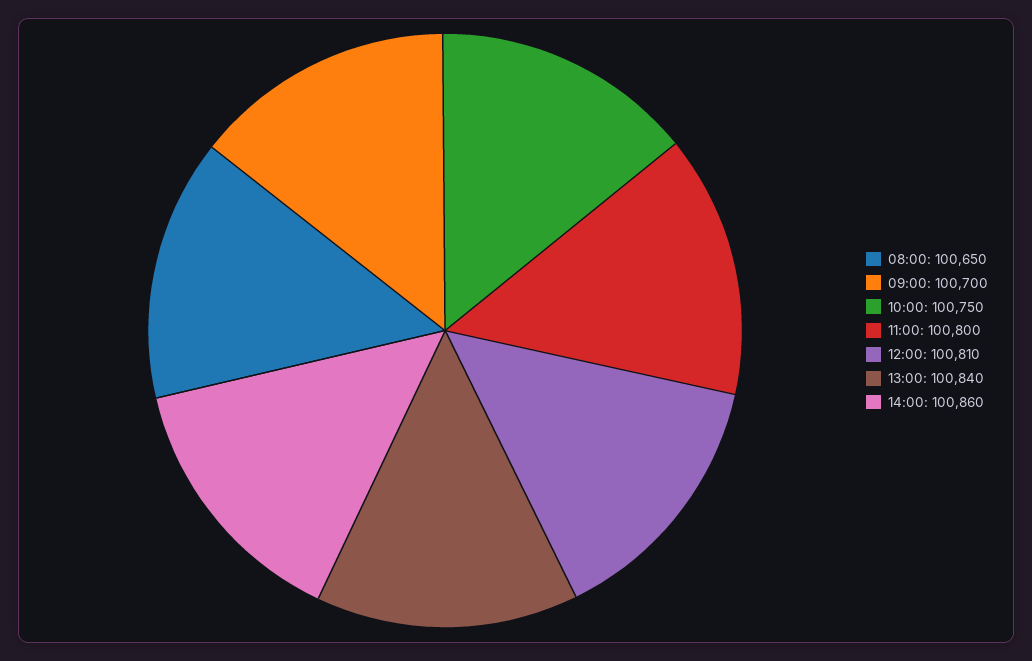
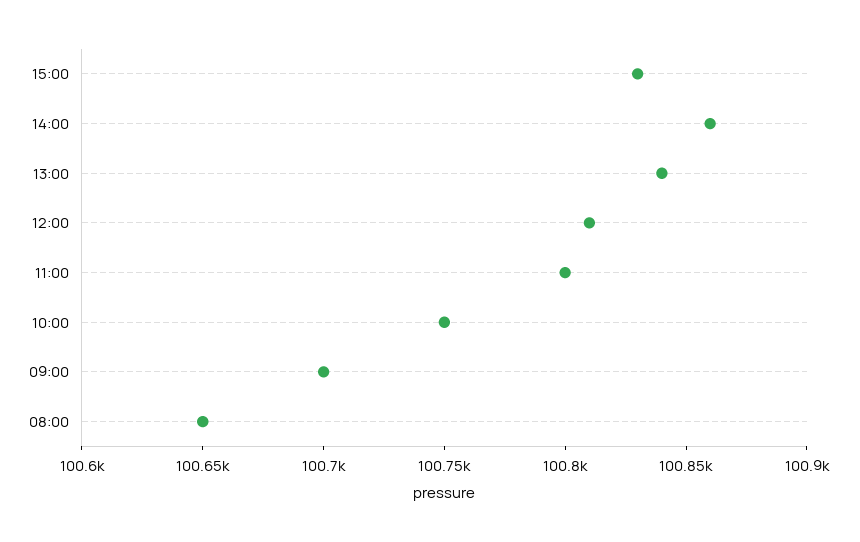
15:00: none -> 100830

